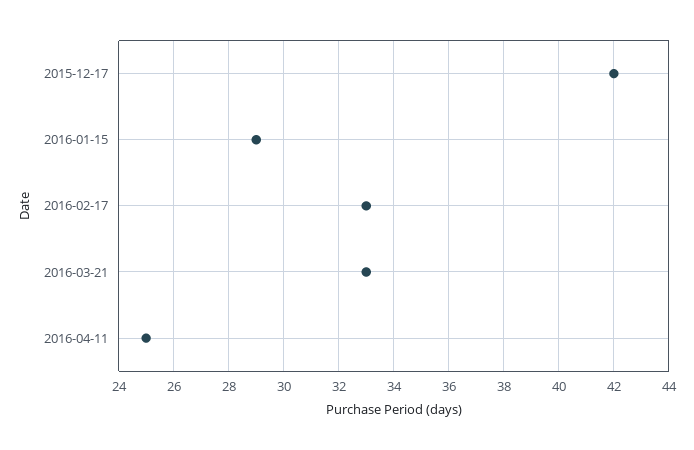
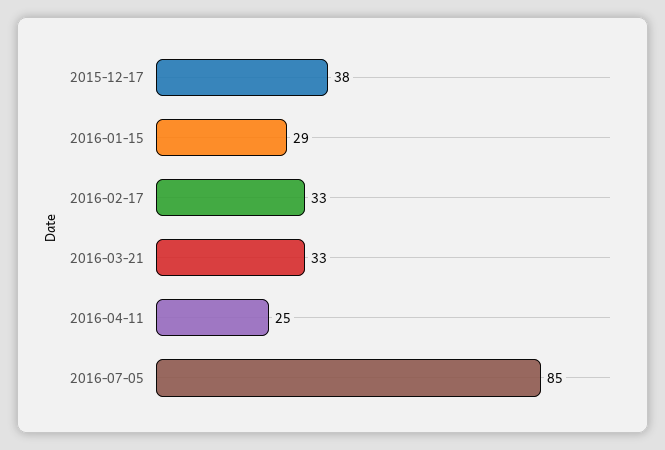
2015-12-17: 42 -> 38
2016-07-05: none -> 85

